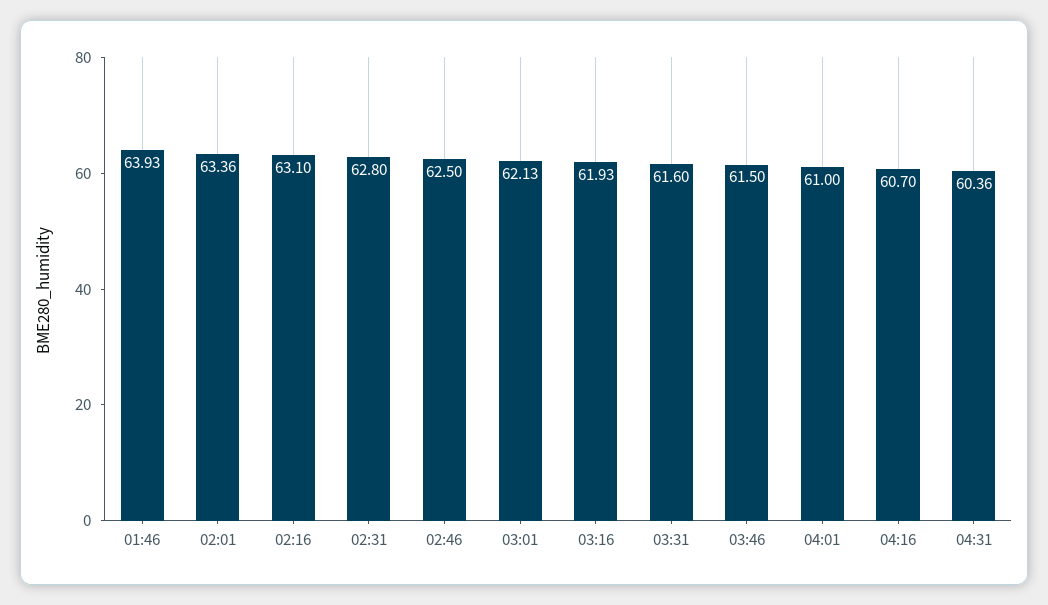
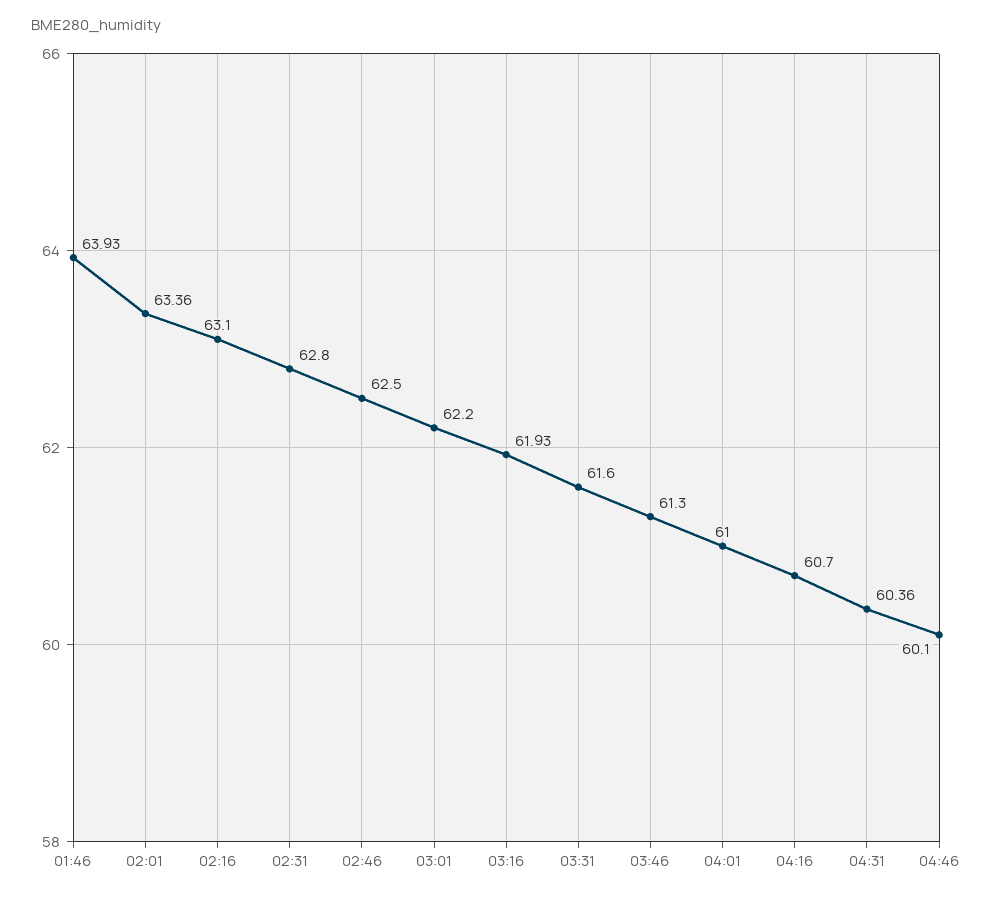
03:01: 62.13 -> 62.2
03:46: 61.5 -> 61.3
04:46: none -> 60.1

